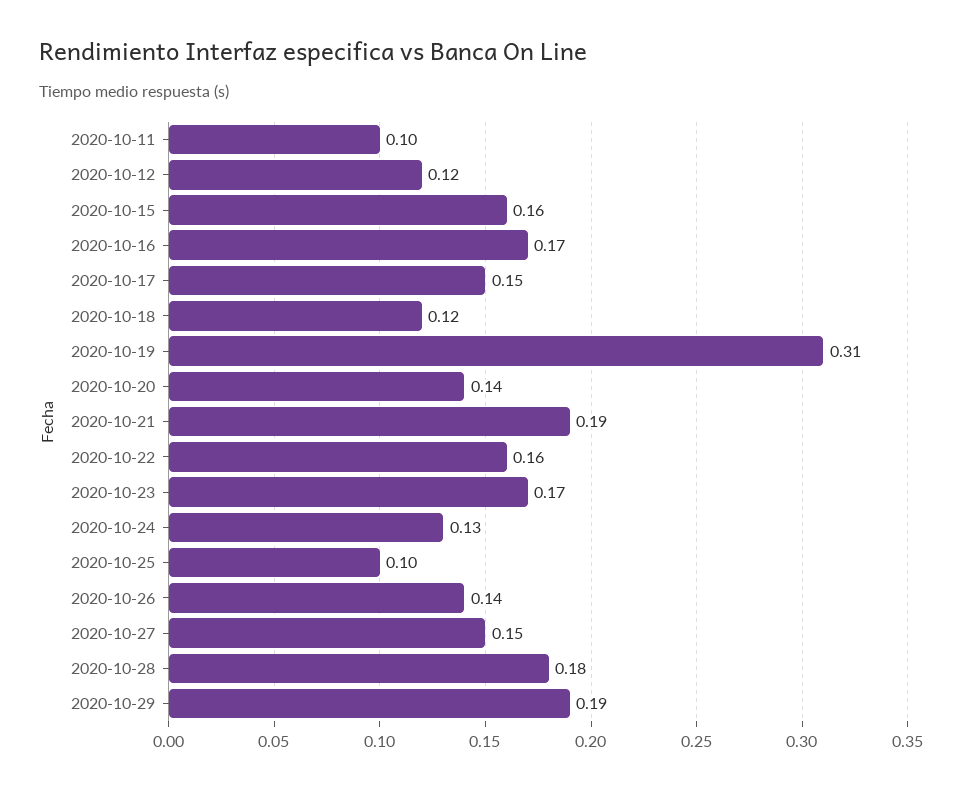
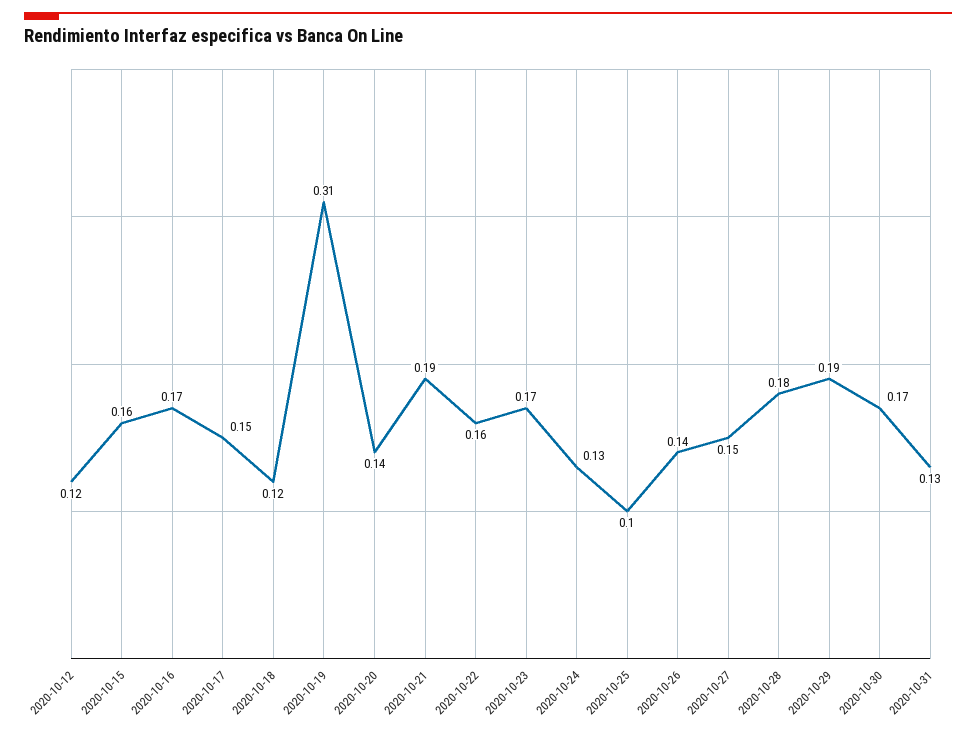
2020-10-11: 0.1 -> none
2020-10-30: none -> 0.17
2020-10-31: none -> 0.13

